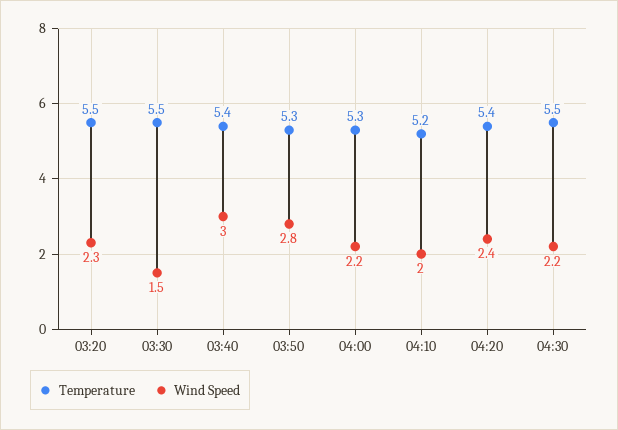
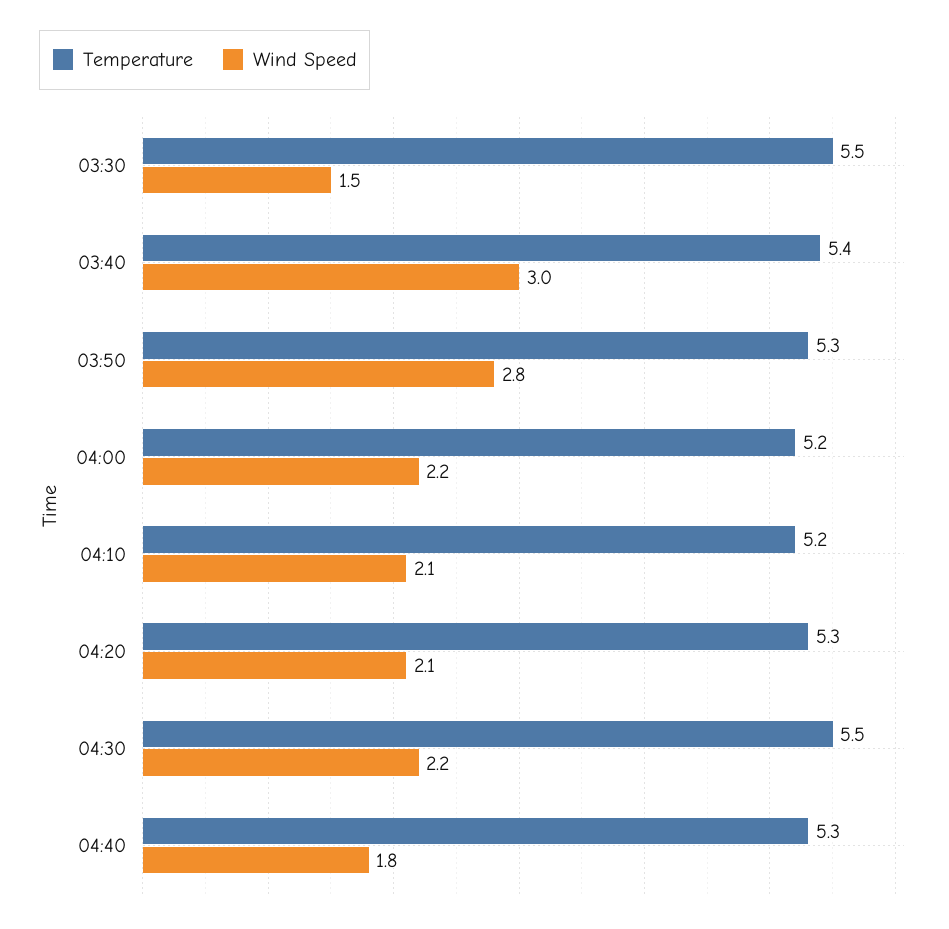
Temperature, 03:20: 5.5 -> none
Wind Speed, 03:20: 2.3 -> none
Temperature, 04:00: 5.3 -> 5.2
Wind Speed, 04:10: 2 -> 2.1
Temperature, 04:20: 5.4 -> 5.3
Wind Speed, 04:20: 2.4 -> 2.1
Temperature, 04:40: none -> 5.3
Wind Speed, 04:40: none -> 1.8

